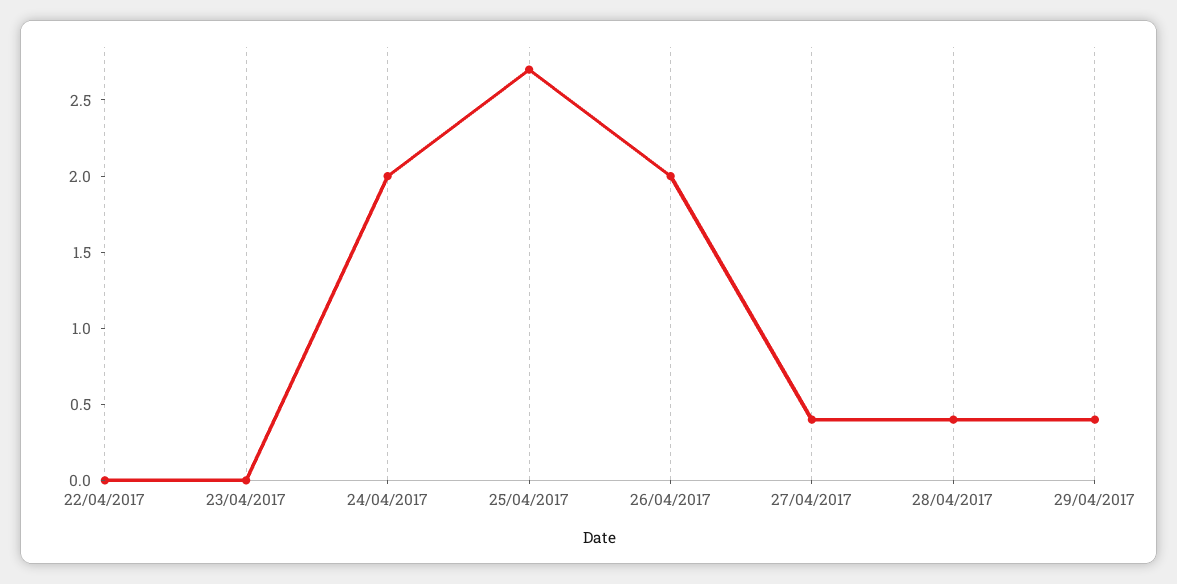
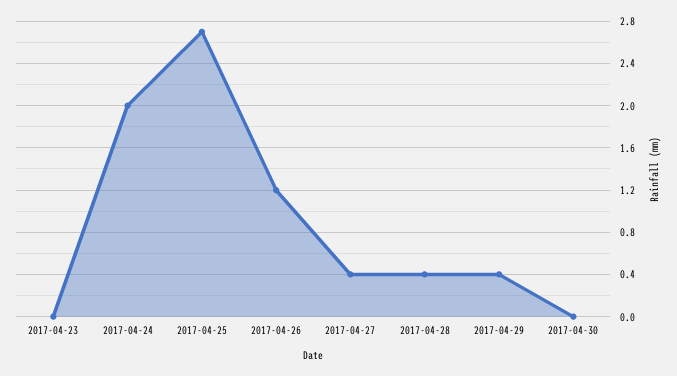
22/04/2017: 0 -> none
26/04/2017: 2 -> 1.2
2017-04-30: none -> 0

